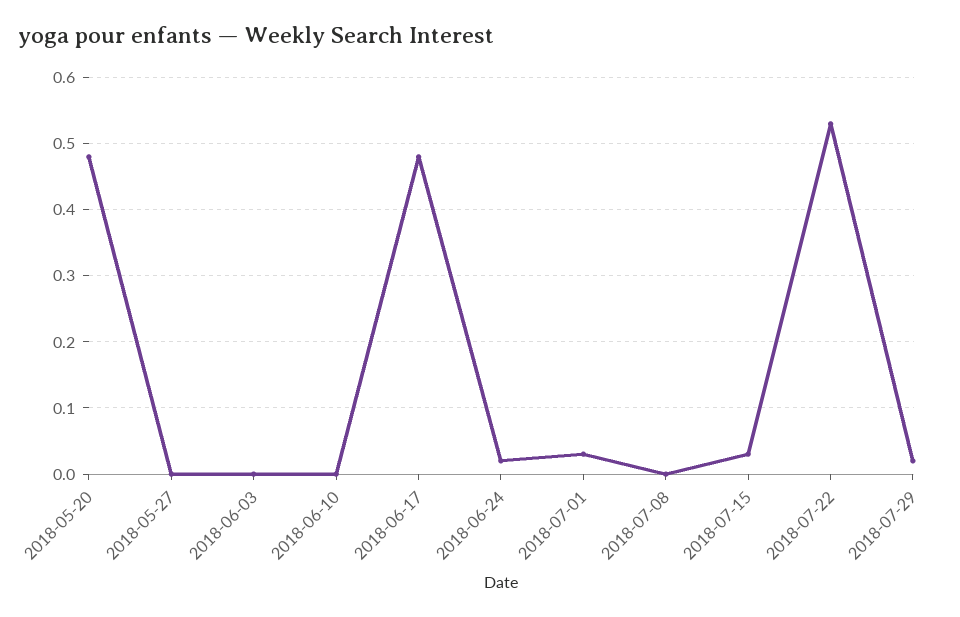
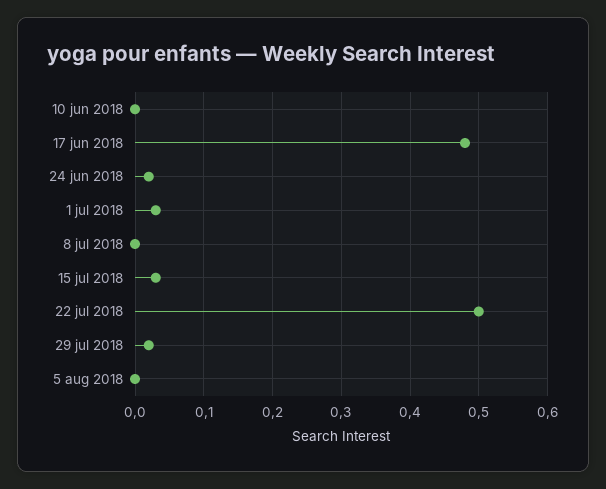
2018-05-20: 0.48 -> none
2018-05-27: 0 -> none
2018-06-03: 0 -> none
2018-07-22: 0.53 -> 0.5
5 aug 2018: none -> 0

